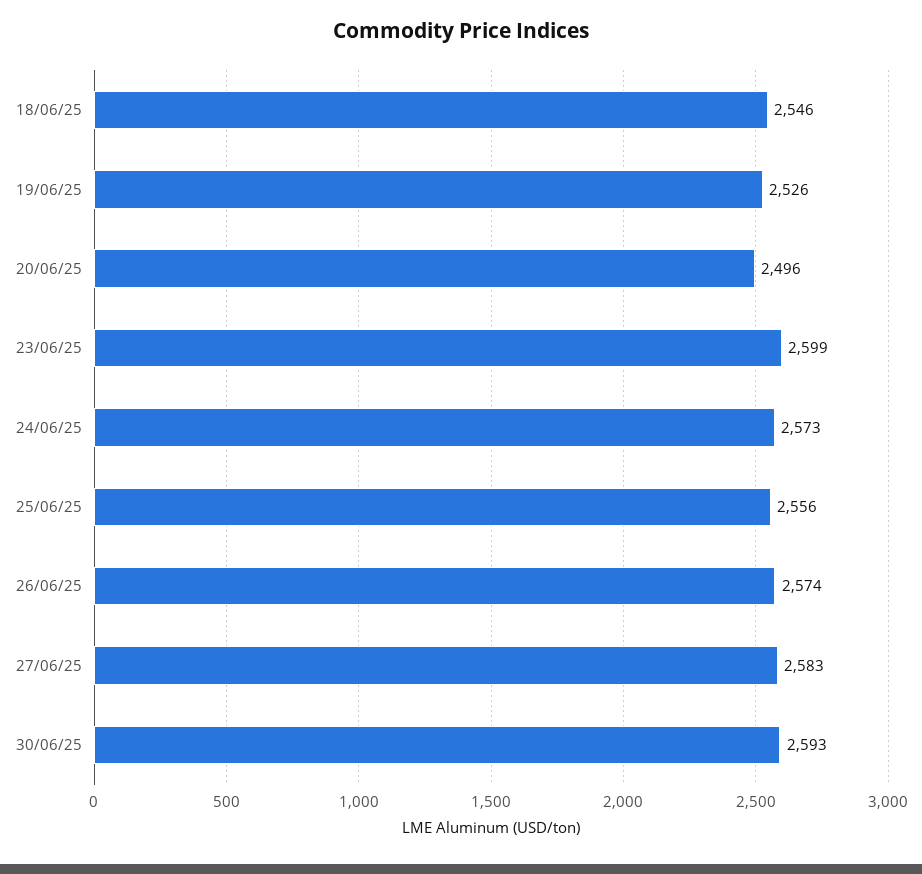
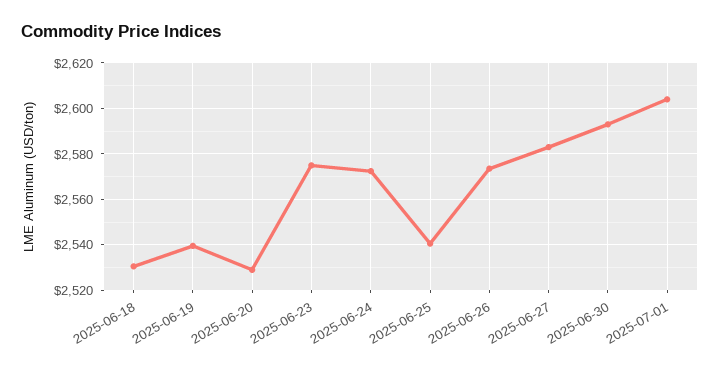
18/06/25: 2546 -> 2530
19/06/25: 2526 -> 2540
20/06/25: 2496 -> 2530
23/06/25: 2599 -> 2575
25/06/25: 2556 -> 2540
2025-07-01: none -> 2605

